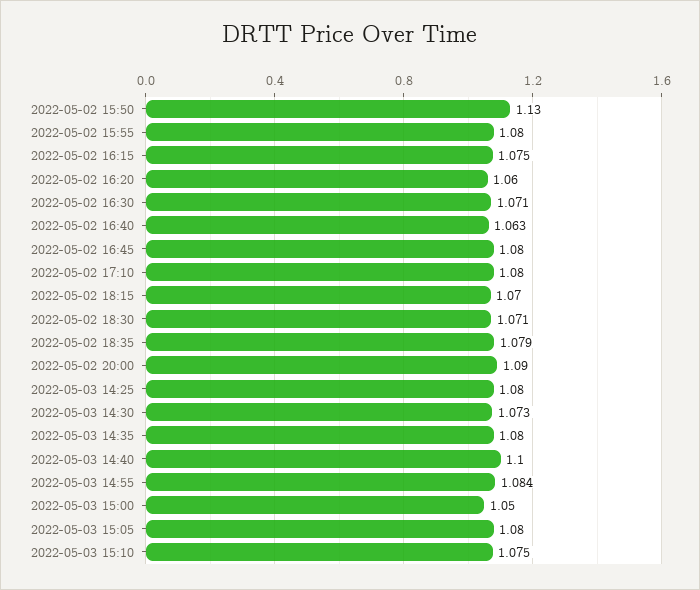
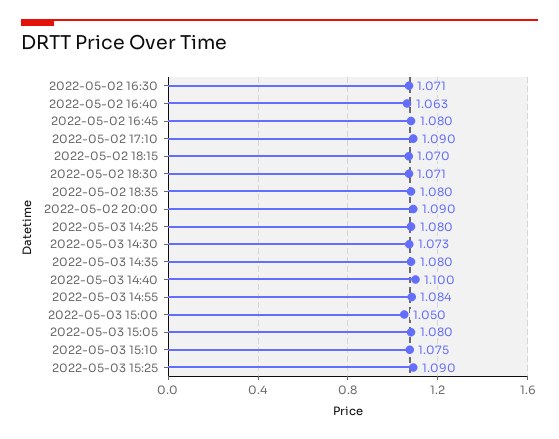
2022-05-02 15:50: 1.13 -> none
2022-05-02 15:55: 1.08 -> none
2022-05-02 16:15: 1.075 -> none
2022-05-02 16:20: 1.06 -> none
2022-05-02 17:10: 1.08 -> 1.09
2022-05-02 18:35: 1.079 -> 1.08
2022-05-03 15:25: none -> 1.09

